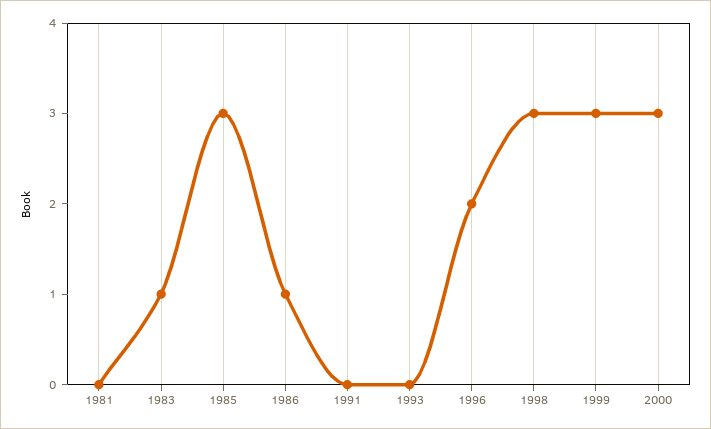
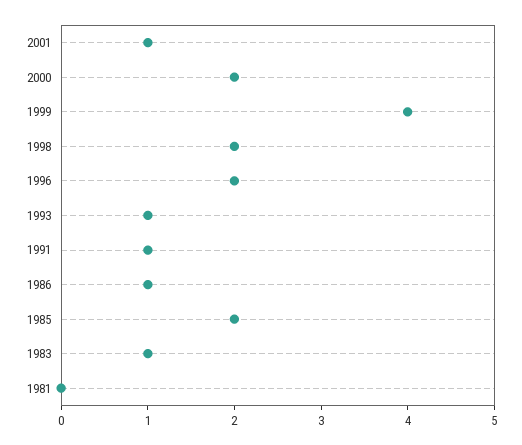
1985: 3 -> 2
1991: 0 -> 1
1993: 0 -> 1
1998: 3 -> 2
1999: 3 -> 4
2000: 3 -> 2
2001: none -> 1

